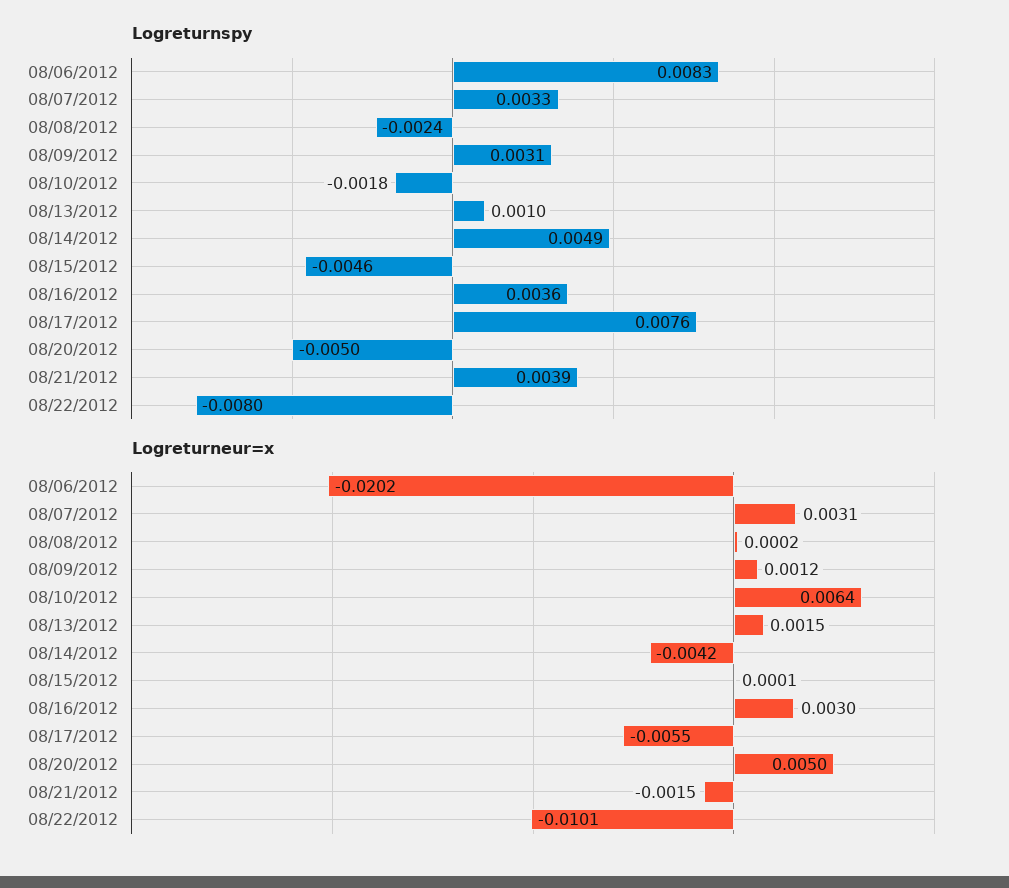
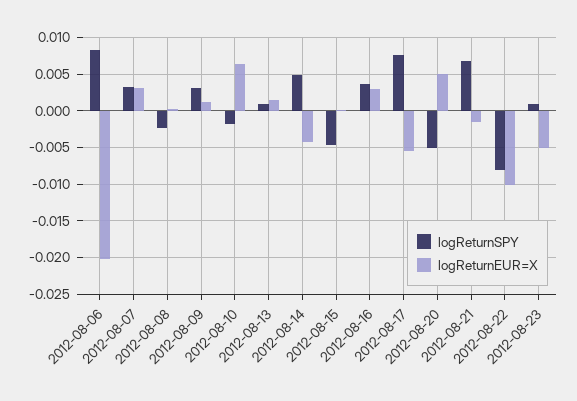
Logreturnspy, 08/21/2012: 0.0039 -> 0.007
Logreturnspy, 2012-08-23: none -> 0.001
Logreturneur=x, 2012-08-23: none -> -0.005

